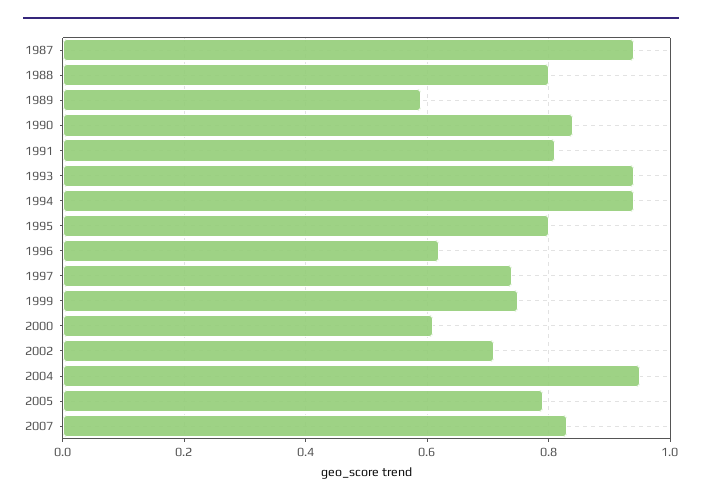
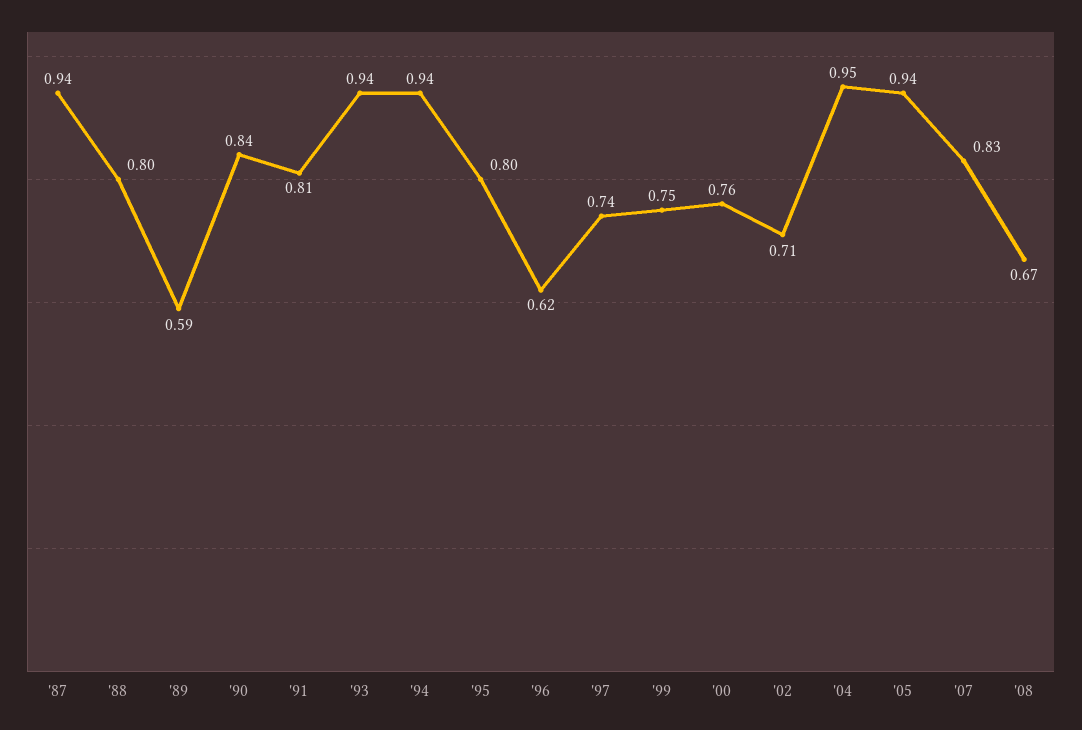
2000: 0.6 -> 0.76
2005: 0.8 -> 0.94
'08: none -> 0.67

